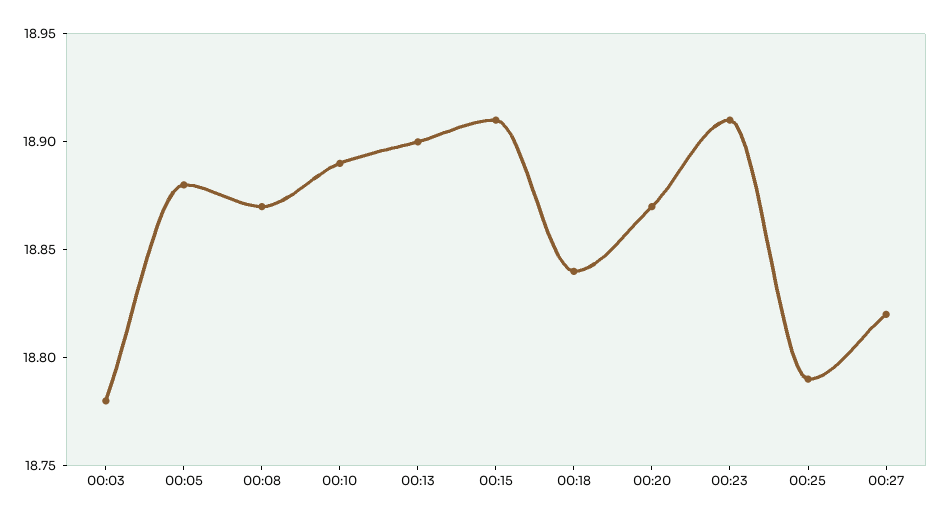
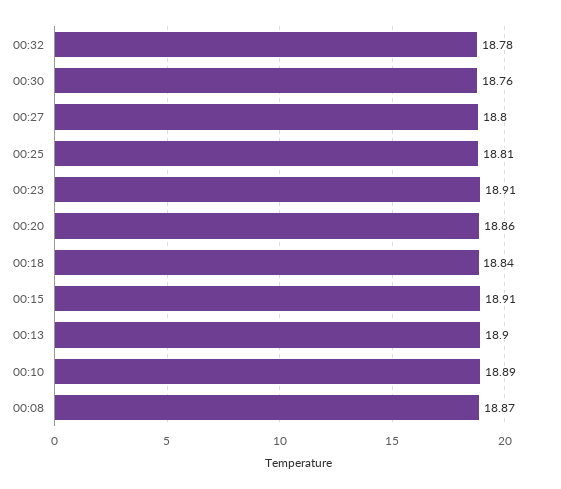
00:03: 18.78 -> none
00:05: 18.88 -> none
00:20: 18.87 -> 18.86
00:25: 18.79 -> 18.81
00:27: 18.82 -> 18.8
00:32: none -> 18.78
00:30: none -> 18.76

